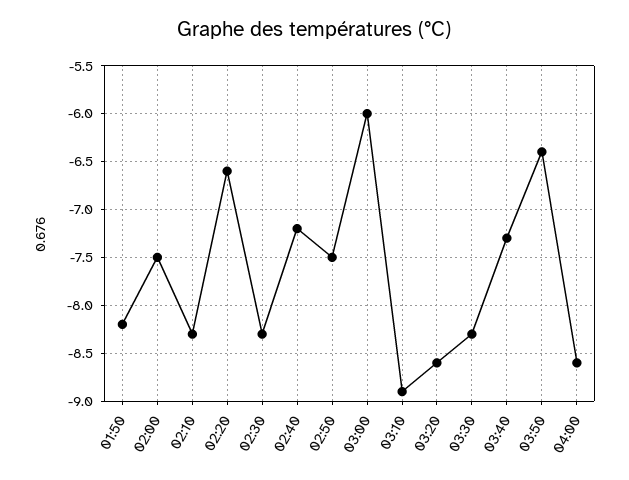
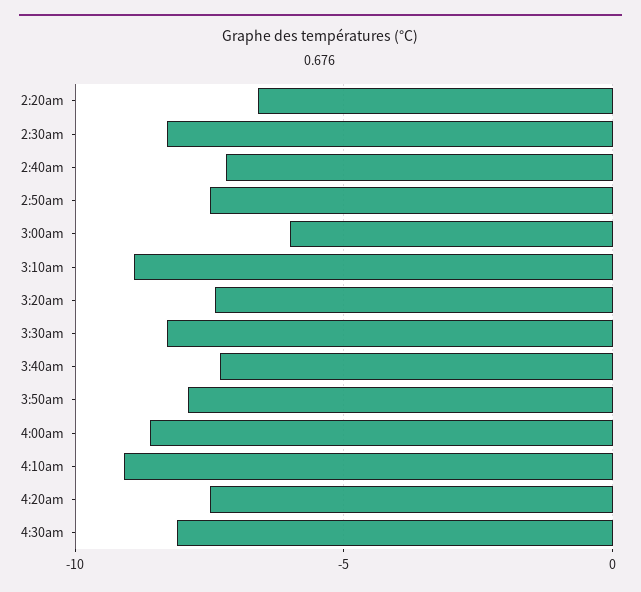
01:50: -8.2 -> none
02:00: -7.5 -> none
02:10: -8.3 -> none
03:20: -8.6 -> -7.5
03:50: -6.4 -> -8
4:10am: none -> -9
4:20am: none -> -7.5
4:30am: none -> -8

